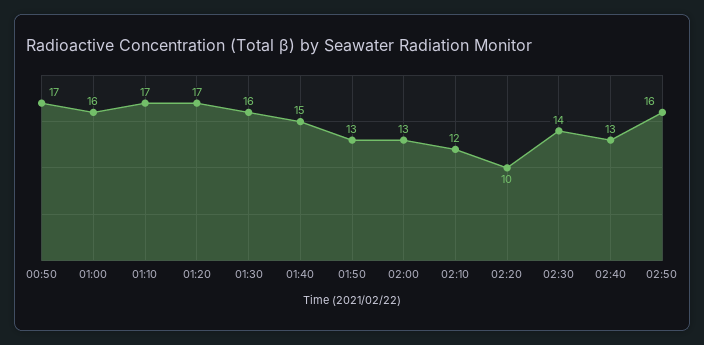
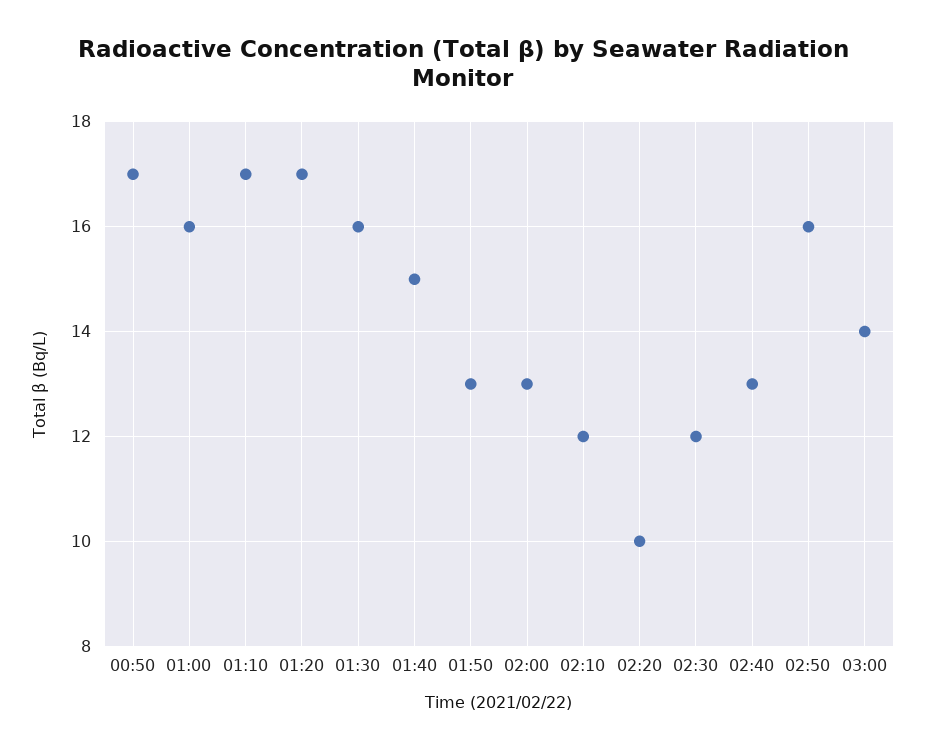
02:30: 14 -> 12
03:00: none -> 14

